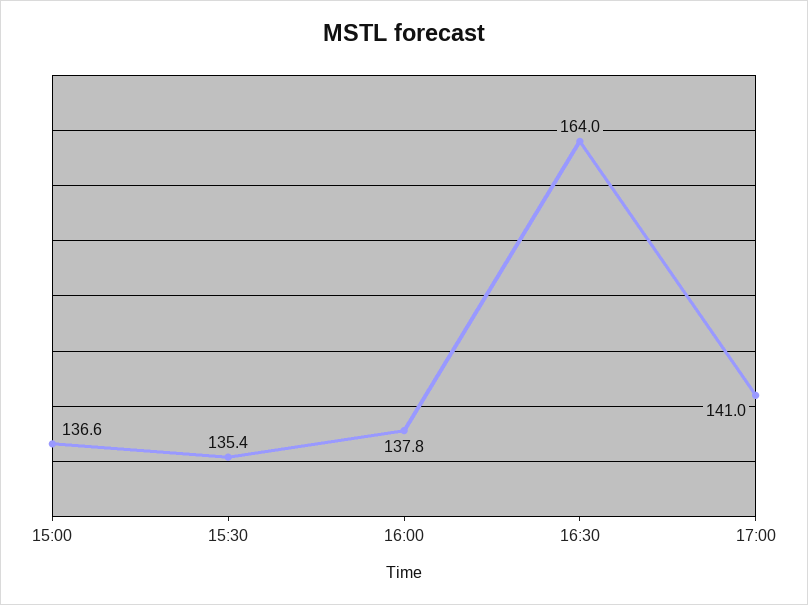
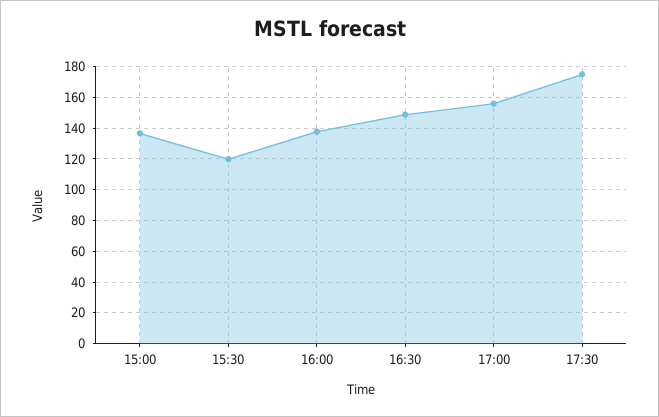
15:30: 135.4 -> 120
16:30: 164 -> 150
17:00: 141 -> 155
17:30: none -> 175

